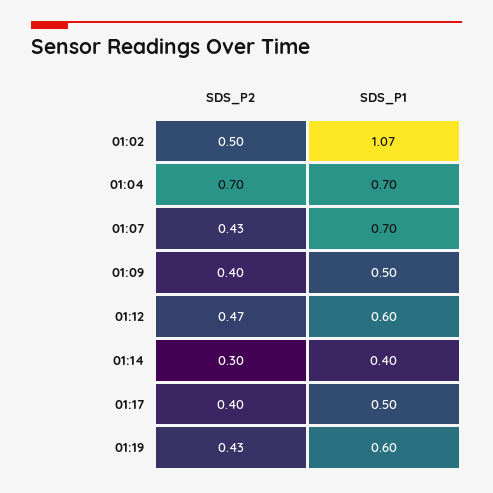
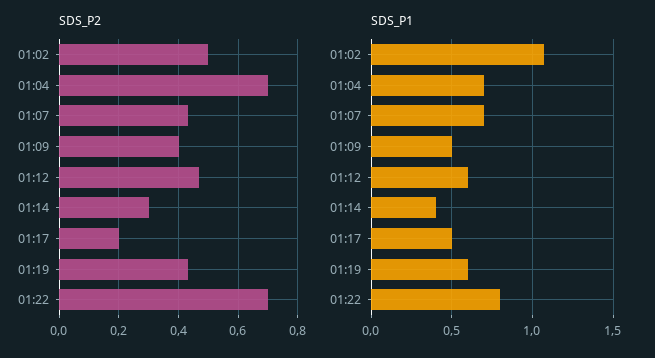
SDS_P2, 01:17: 0.4 -> 0.2
SDS_P2, 01:22: none -> 0.7
SDS_P1, 01:22: none -> 0.8

